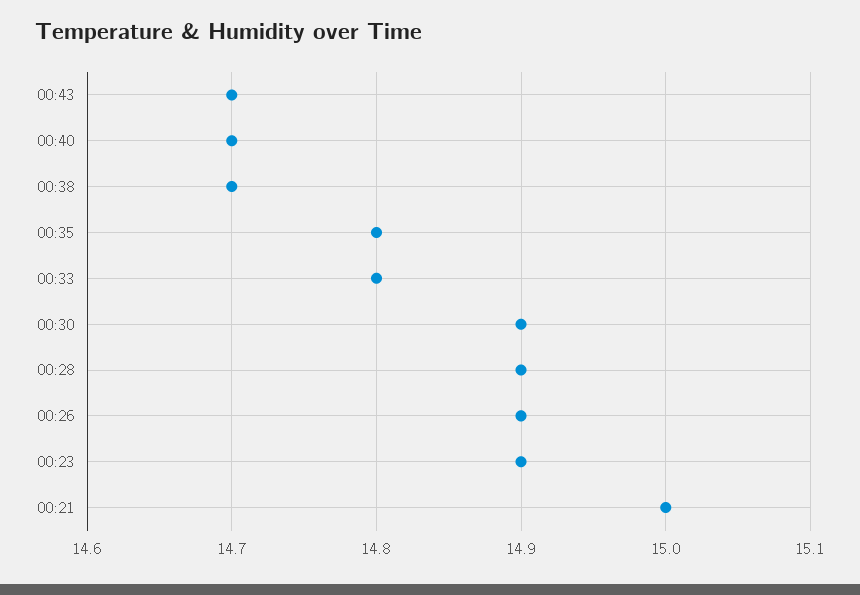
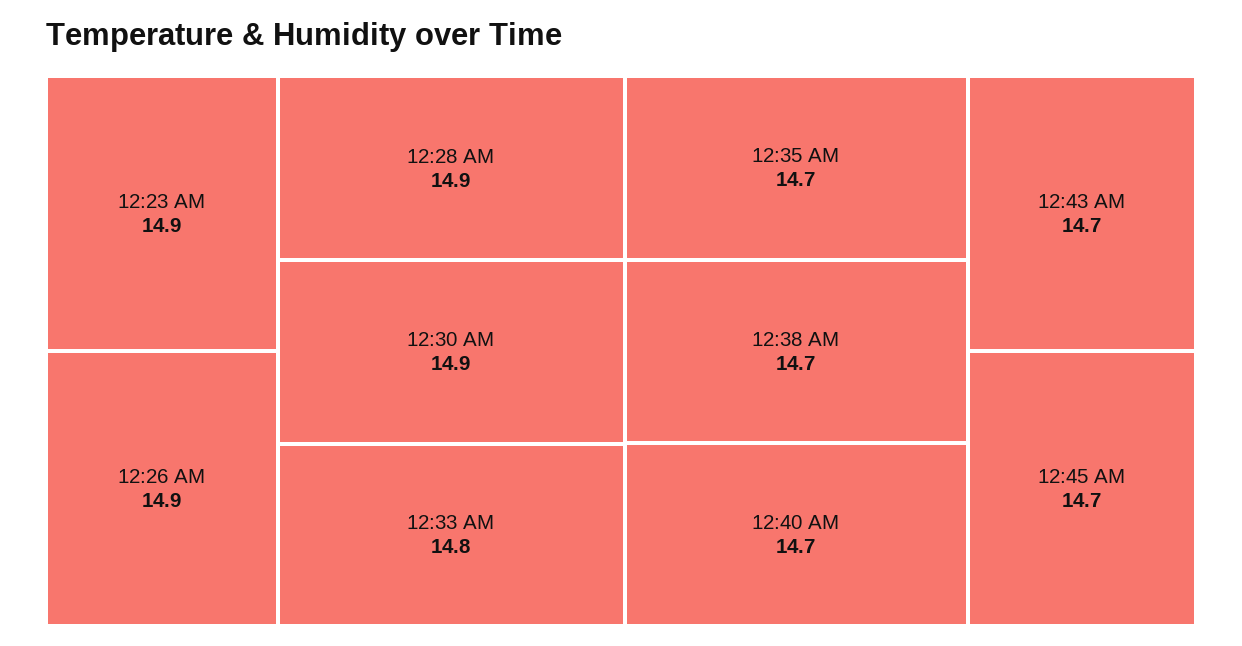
00:35: 14.8 -> 14.7
00:21: 15 -> none
12:45 AM: none -> 14.7

